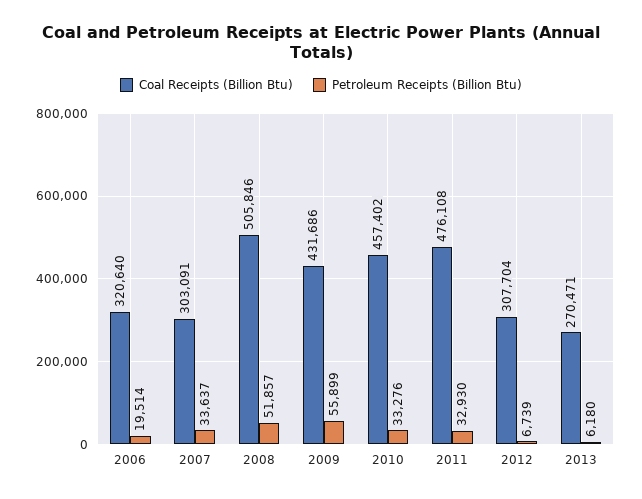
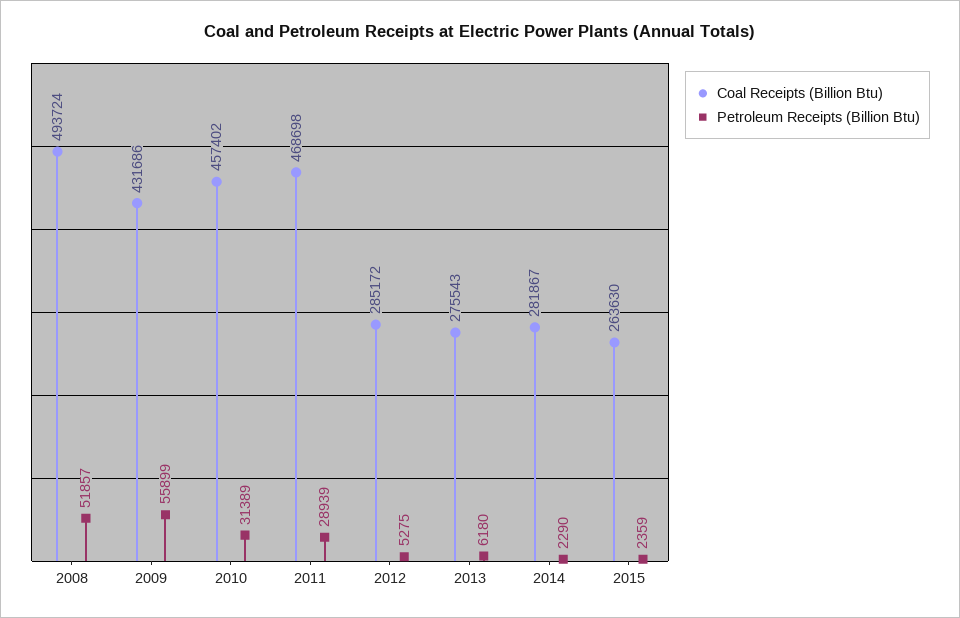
Coal Receipts (Billion Btu), 2006: 320640 -> none
Petroleum Receipts (Billion Btu), 2006: 19514 -> none
Coal Receipts (Billion Btu), 2007: 303091 -> none
Petroleum Receipts (Billion Btu), 2007: 33637 -> none
Coal Receipts (Billion Btu), 2008: 505846 -> 493724
Petroleum Receipts (Billion Btu), 2010: 33276 -> 31389
Coal Receipts (Billion Btu), 2011: 476108 -> 468698
Petroleum Receipts (Billion Btu), 2011: 32930 -> 28939
Coal Receipts (Billion Btu), 2012: 307704 -> 285172
Petroleum Receipts (Billion Btu), 2012: 6739 -> 5275
Coal Receipts (Billion Btu), 2013: 270471 -> 275543
Coal Receipts (Billion Btu), 2014: none -> 281867
Petroleum Receipts (Billion Btu), 2014: none -> 2290
Coal Receipts (Billion Btu), 2015: none -> 263630
Petroleum Receipts (Billion Btu), 2015: none -> 2359

